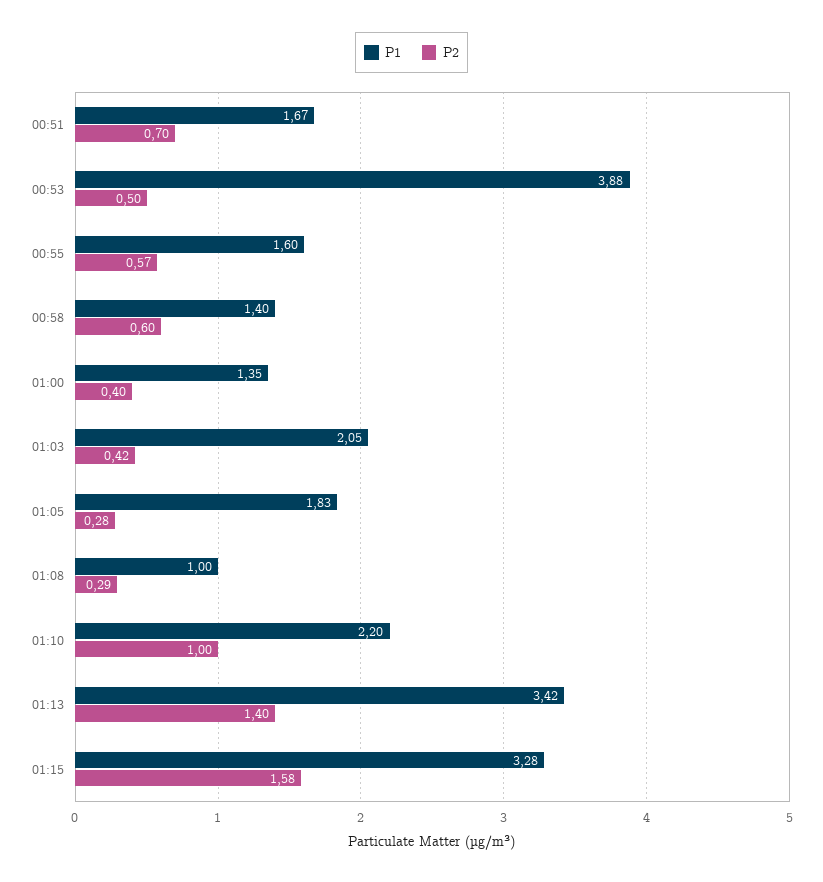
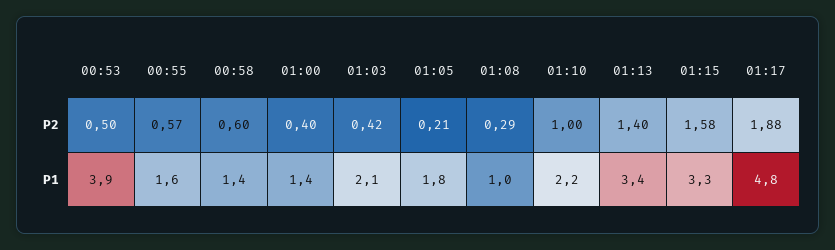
P1, 00:51: 1.67 -> none
P2, 00:51: 0.7 -> none
P2, 01:05: 0.28 -> 0.21
P2, 01:17: none -> 1.88
P1, 01:17: none -> 4.8

